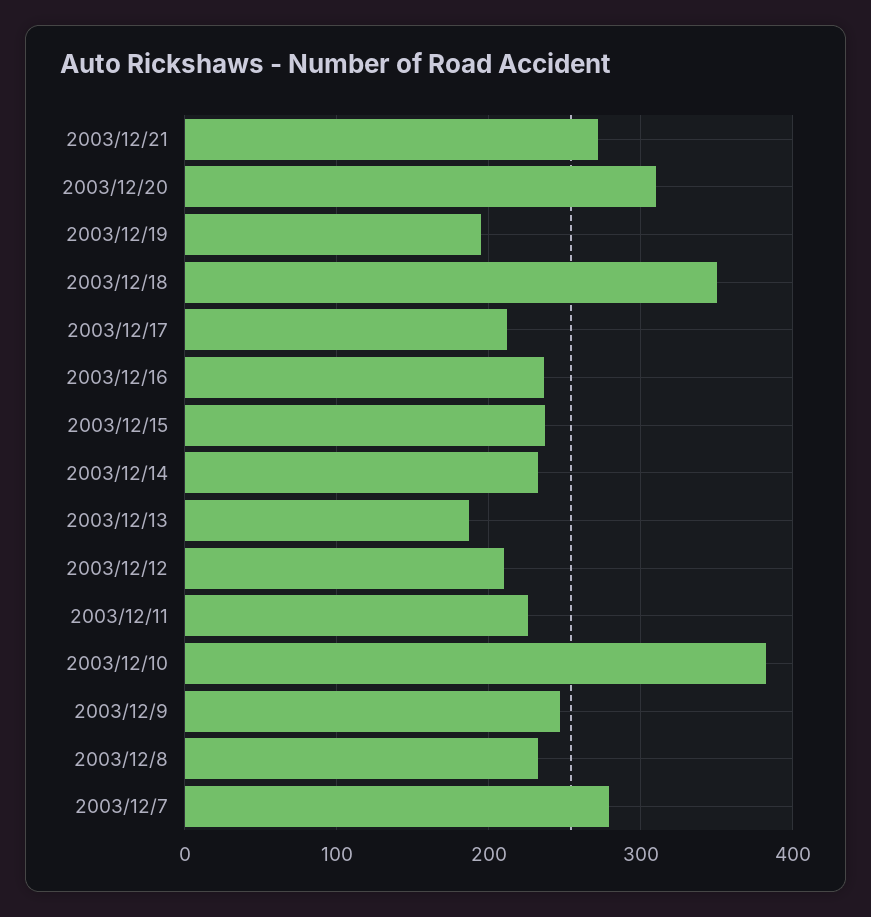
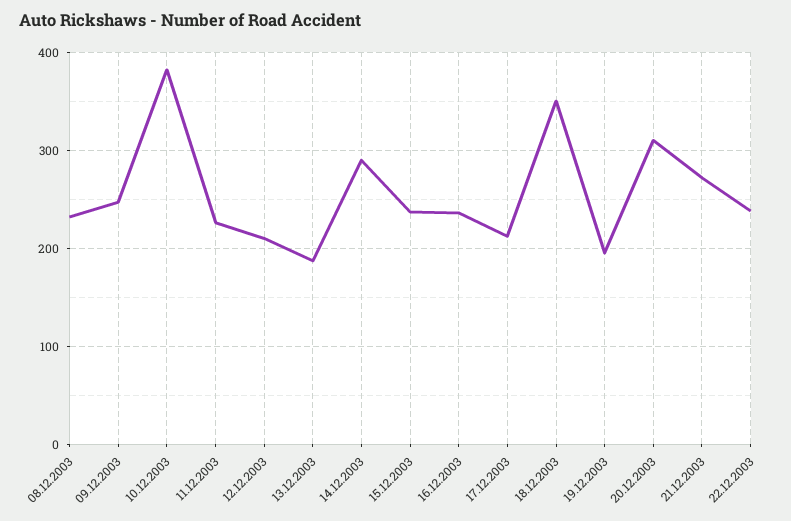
2003/12/14: 230 -> 290
2003/12/7: 280 -> none
22.12.2003: none -> 240

